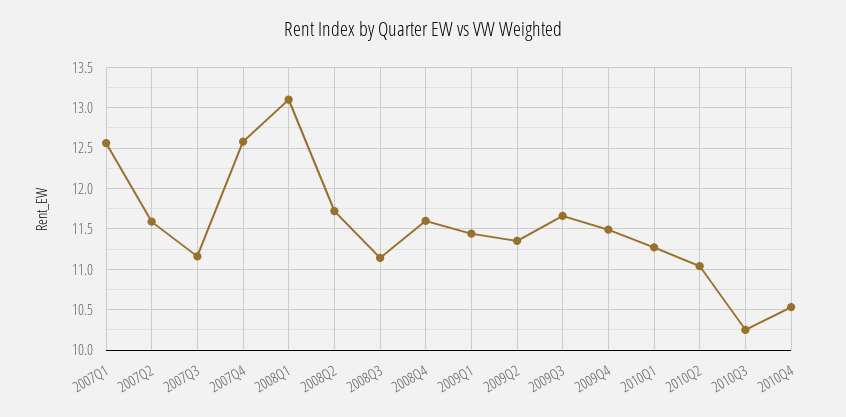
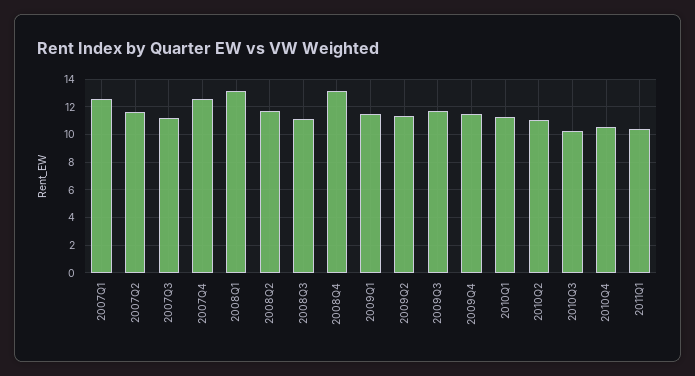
2008Q4: 11.6 -> 13
2011Q1: none -> 10.5

